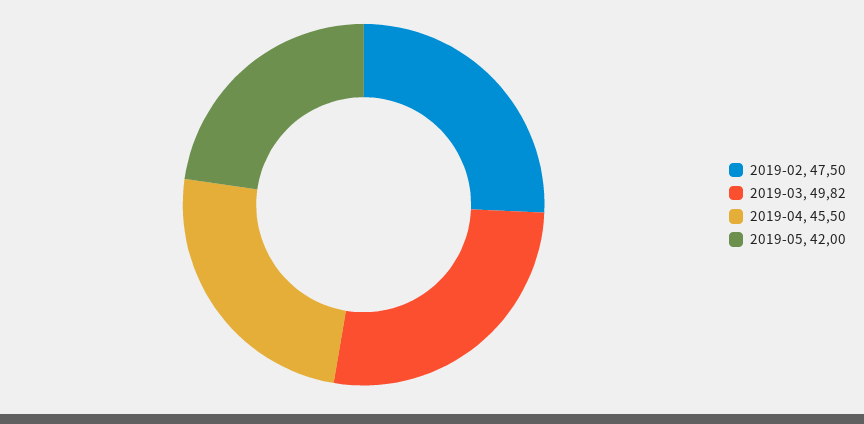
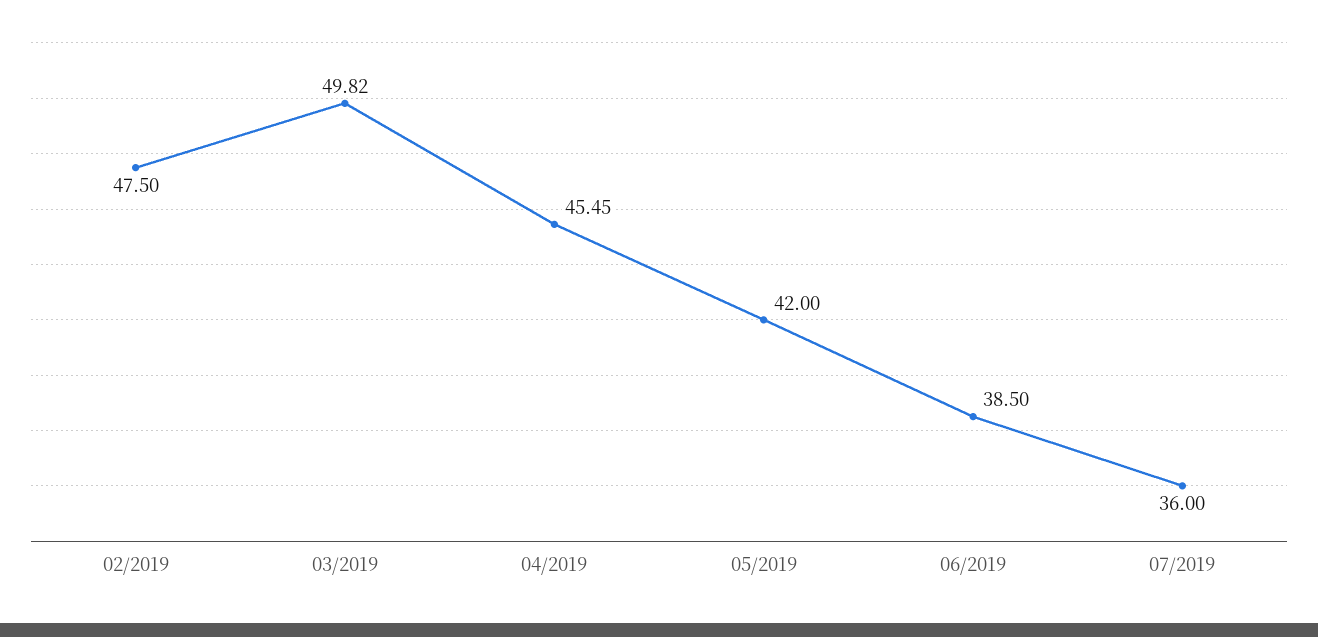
2019-04: 45.5 -> 45.45
06/2019: none -> 38.5
07/2019: none -> 36

